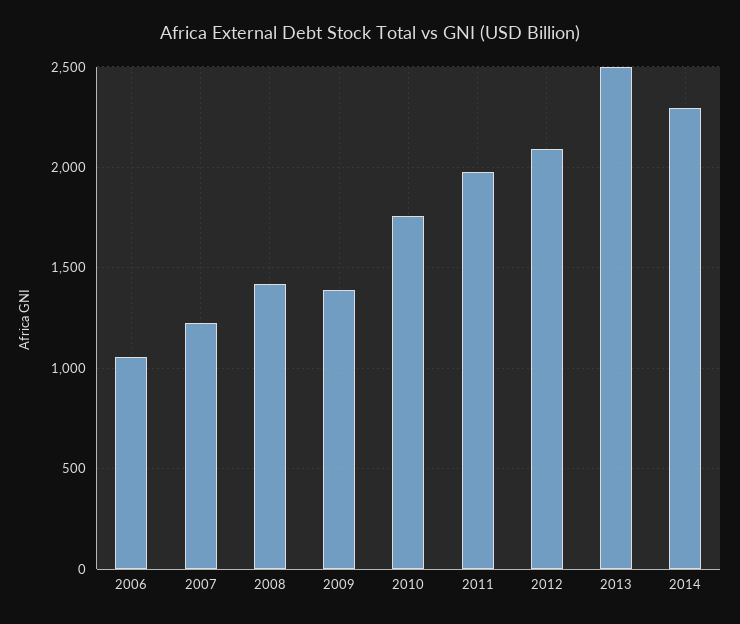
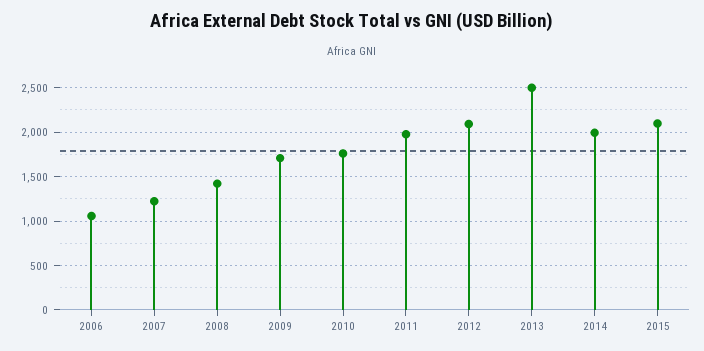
2009: 1400 -> 1700
2014: 2300 -> 2000
2015: none -> 2100

